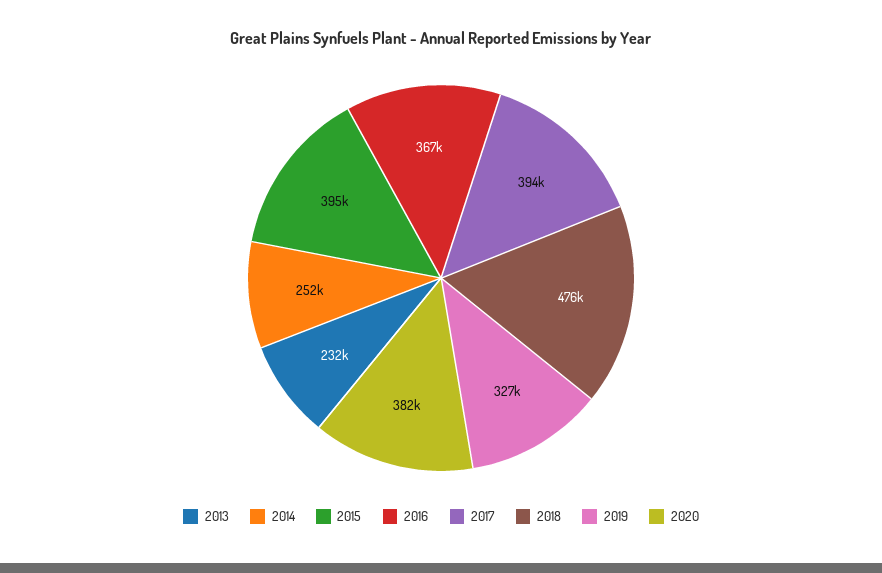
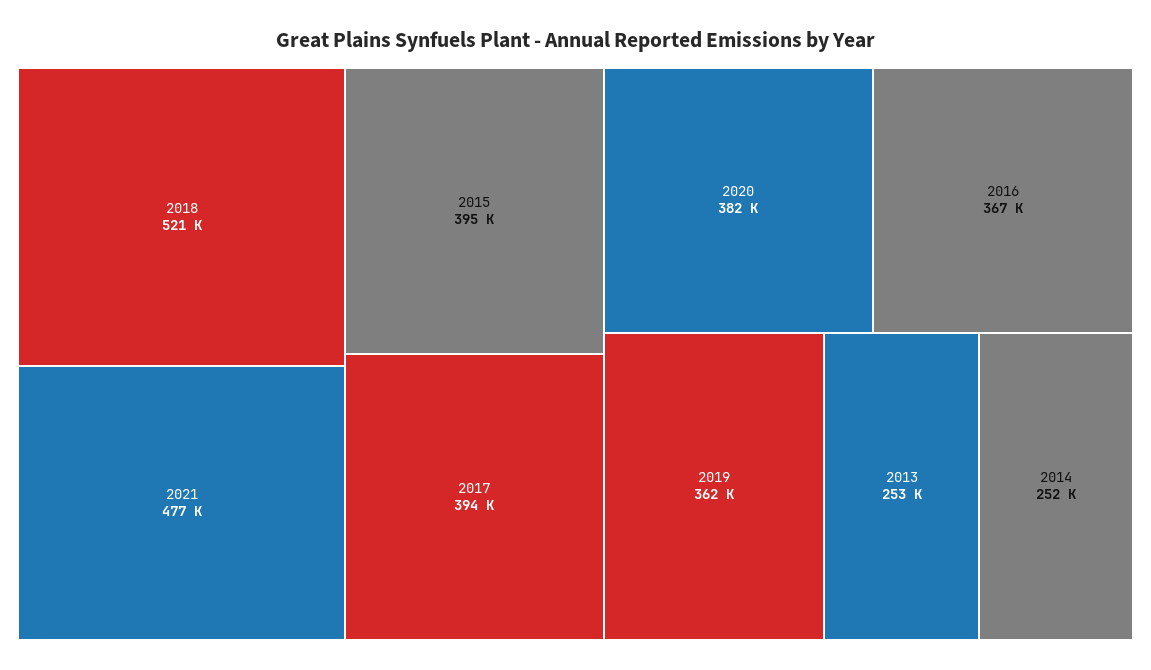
2013: 232000 -> 253000
2018: 476000 -> 521000
2019: 327000 -> 362000
2021: none -> 477000

